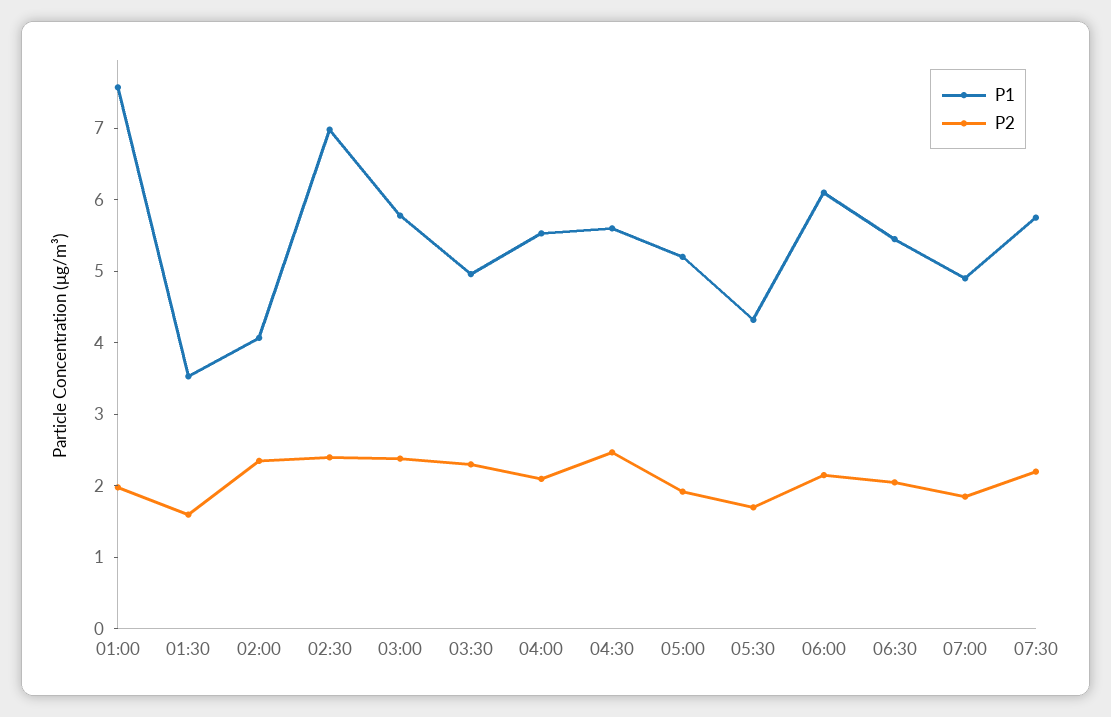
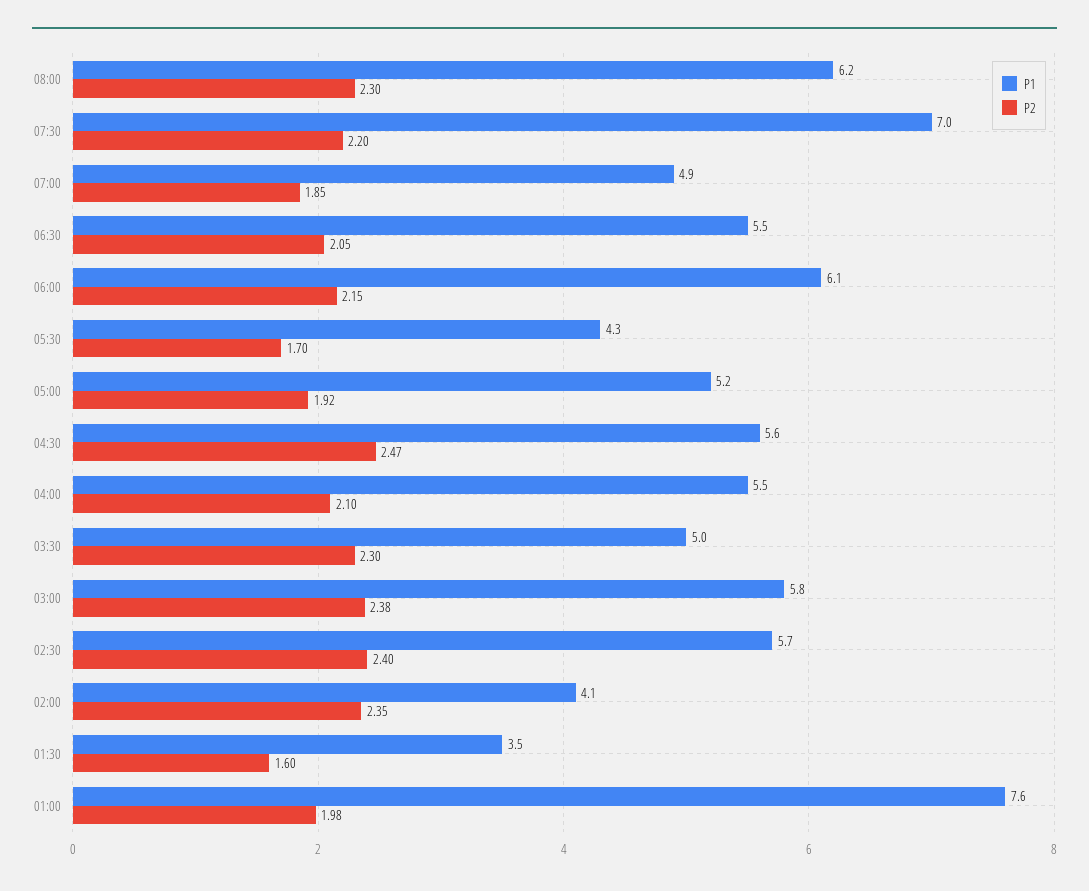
P1, 02:30: 7 -> 5.7
P1, 07:30: 5.8 -> 7
P1, 08:00: none -> 6.2
P2, 08:00: none -> 2.3

